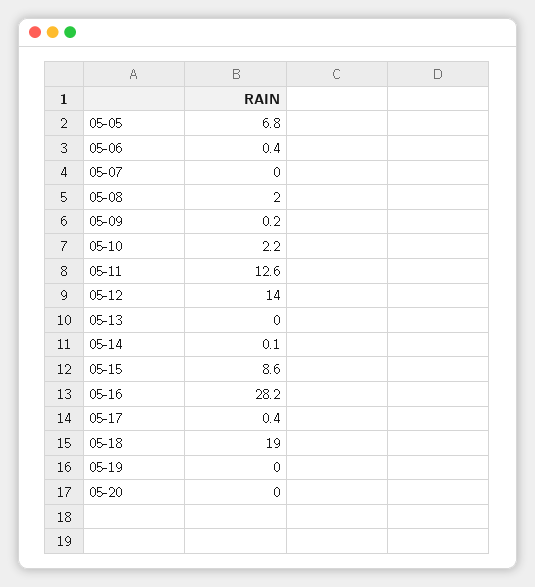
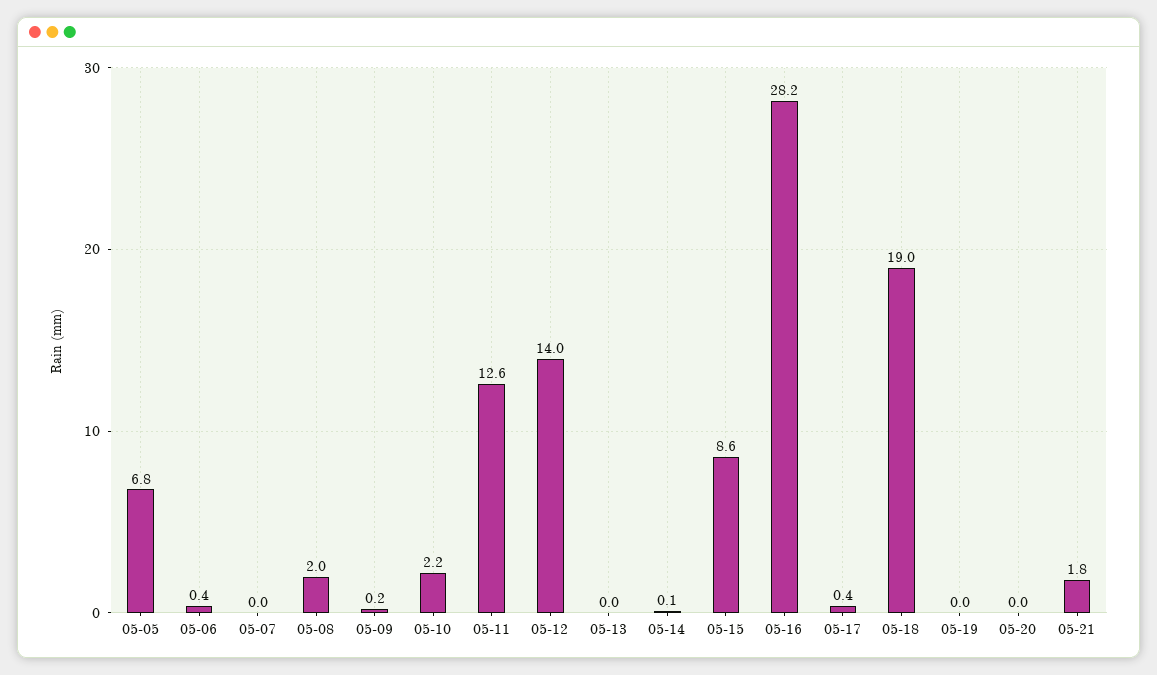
05-21: none -> 1.8

